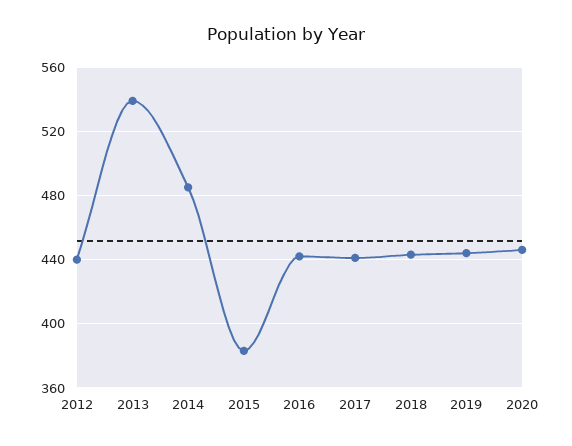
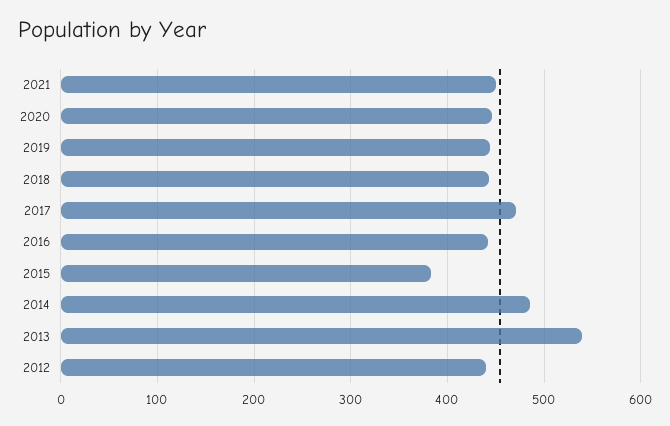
2017: 440 -> 470
2021: none -> 450

